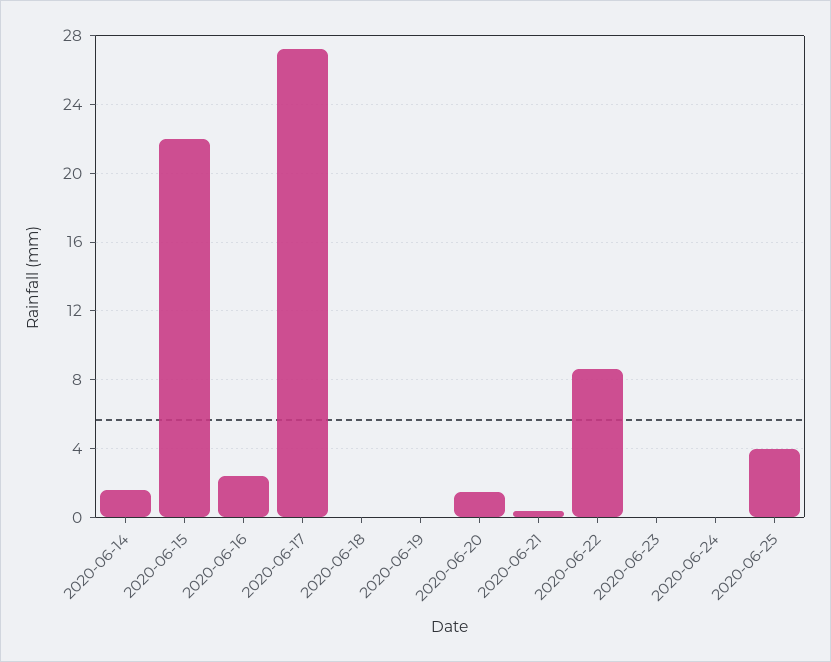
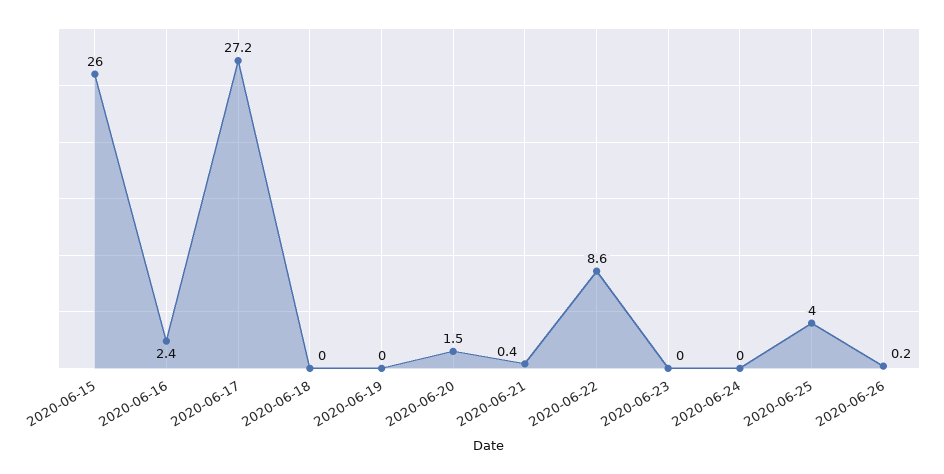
2020-06-14: 1.5 -> none
2020-06-15: 22 -> 26
2020-06-26: none -> 0.2

